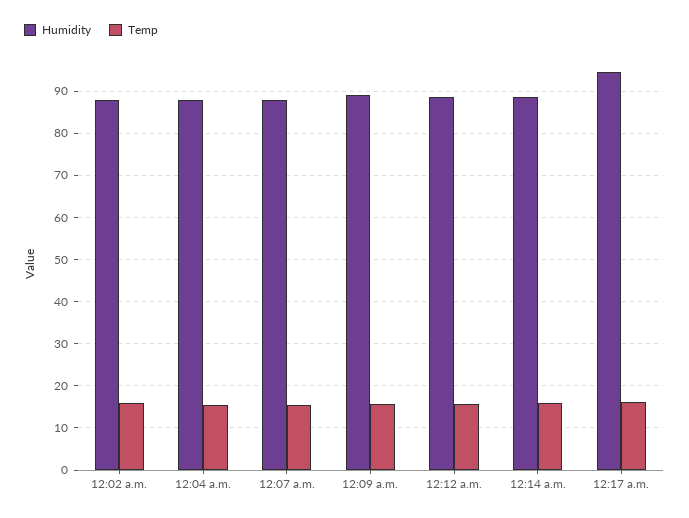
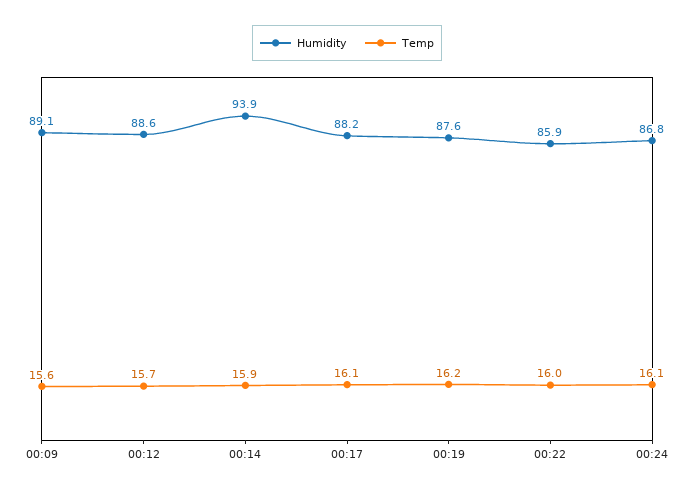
Humidity, 12:02 a.m.: 88 -> none
Temp, 12:02 a.m.: 16 -> none
Humidity, 12:04 a.m.: 88 -> none
Temp, 12:04 a.m.: 16 -> none
Humidity, 12:07 a.m.: 88 -> none
Temp, 12:07 a.m.: 16 -> none
Humidity, 12:14 a.m.: 88 -> 93.9
Humidity, 12:17 a.m.: 94 -> 88.2
Humidity, 00:19: none -> 87.6
Temp, 00:19: none -> 16.2
Humidity, 00:22: none -> 85.9
Temp, 00:22: none -> 16
Humidity, 00:24: none -> 86.8
Temp, 00:24: none -> 16.1

